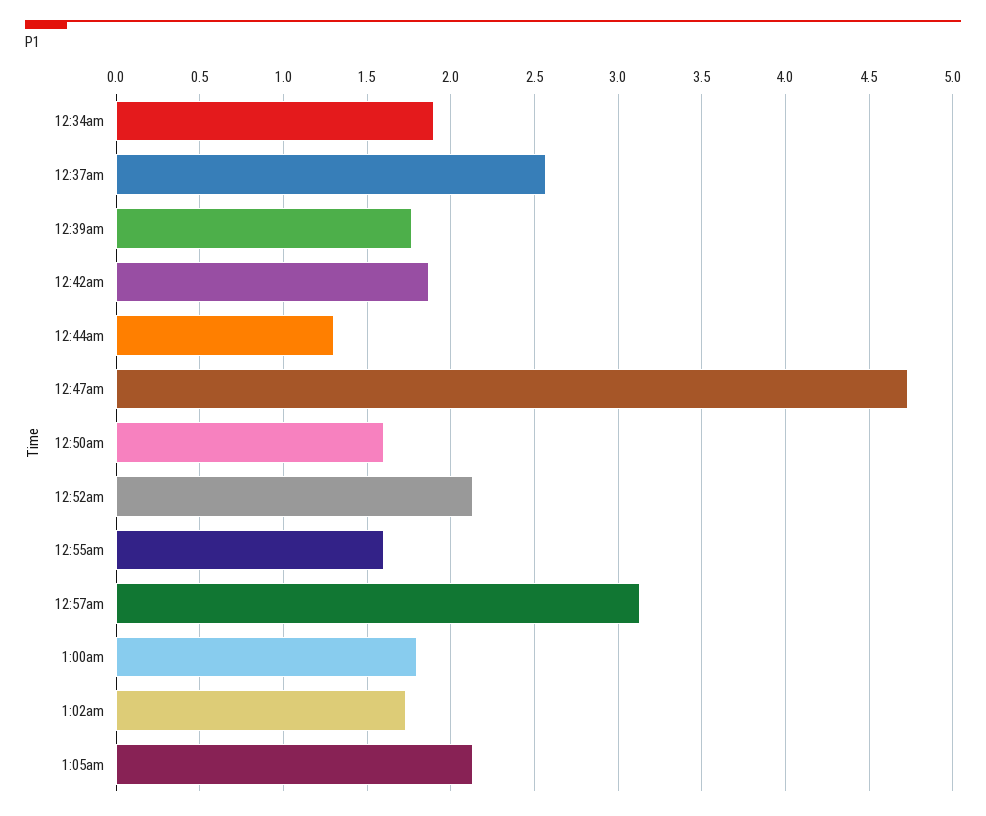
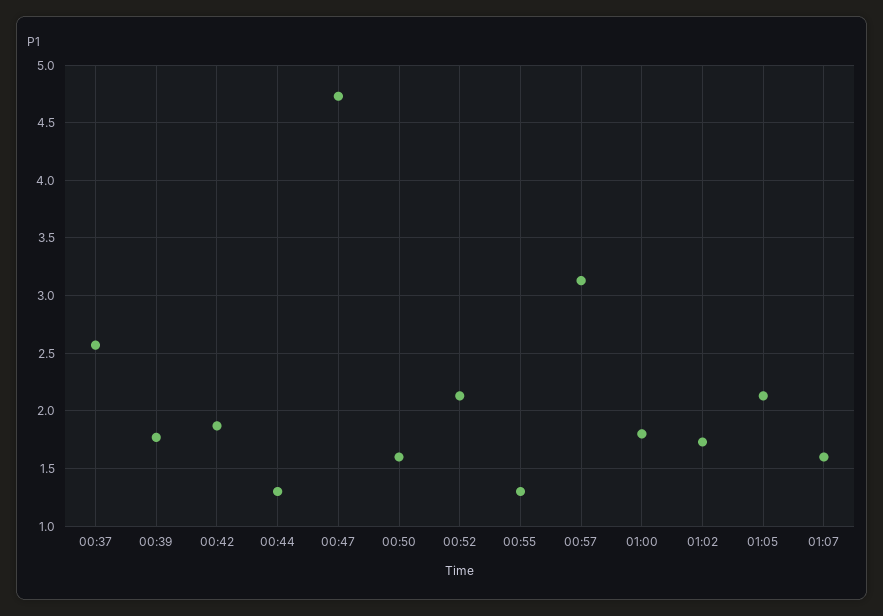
12:34am: 1.9 -> none
12:55am: 1.6 -> 1.3
01:07: none -> 1.6

